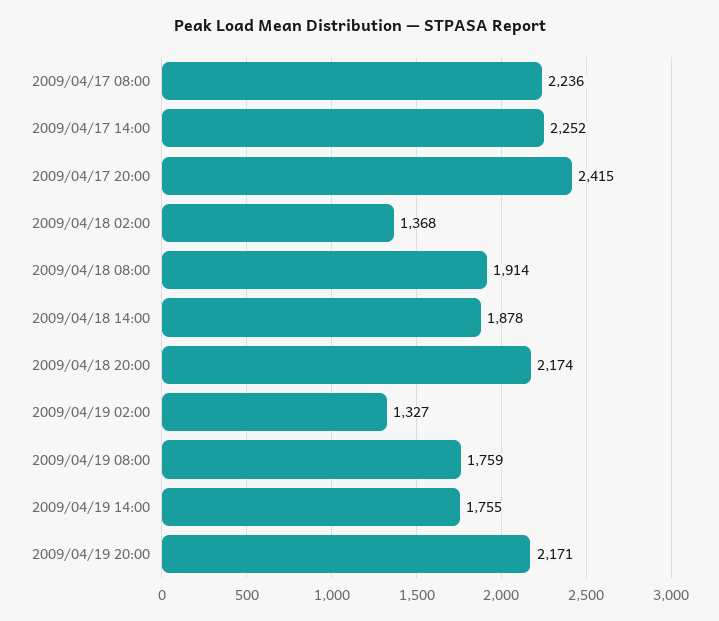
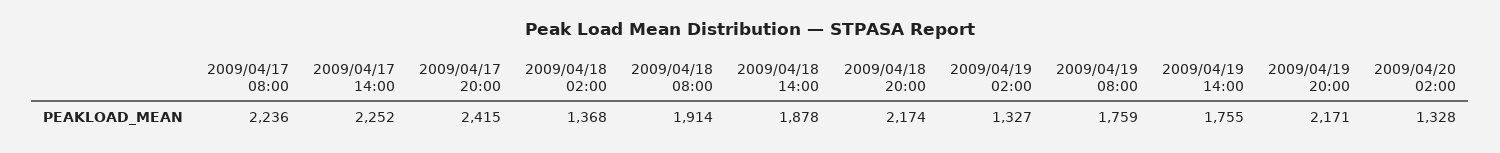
2009/04/20 02:00: none -> 1328

